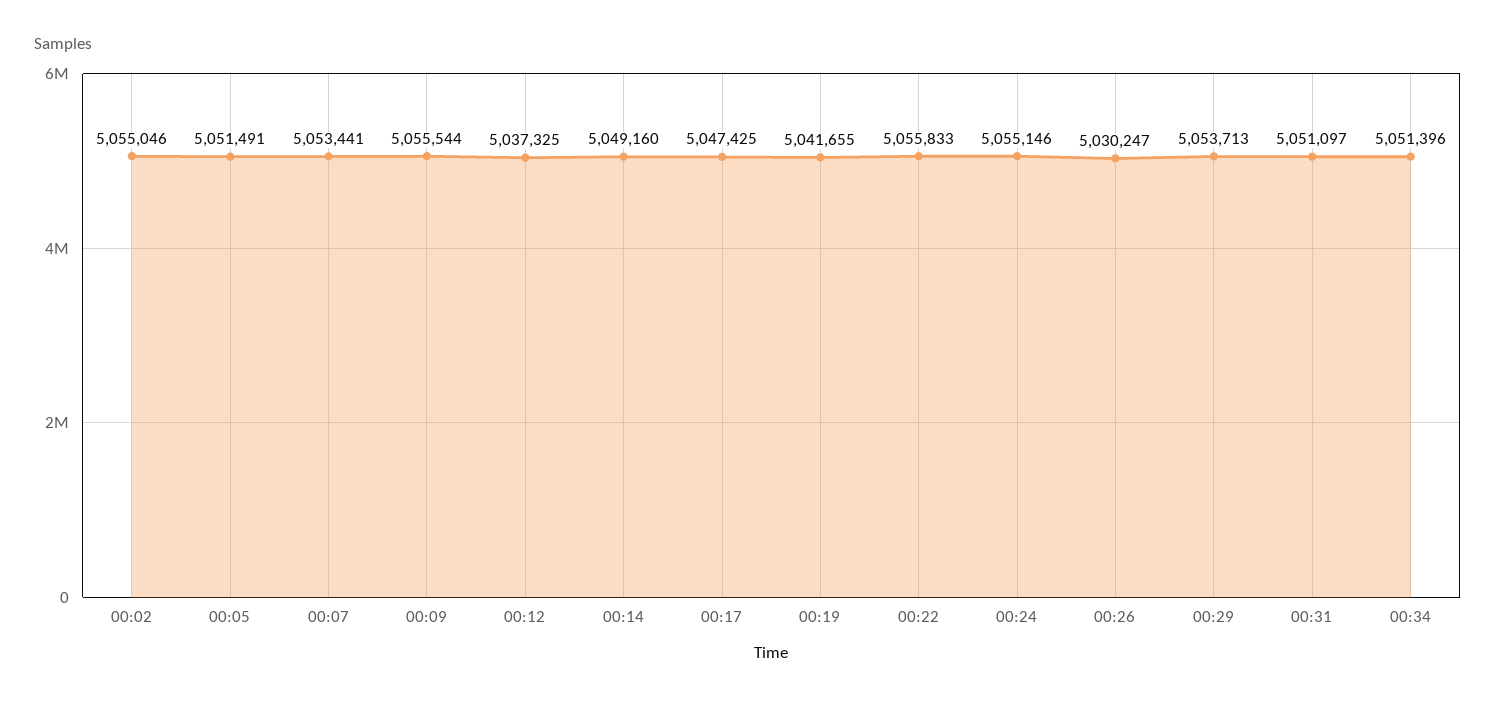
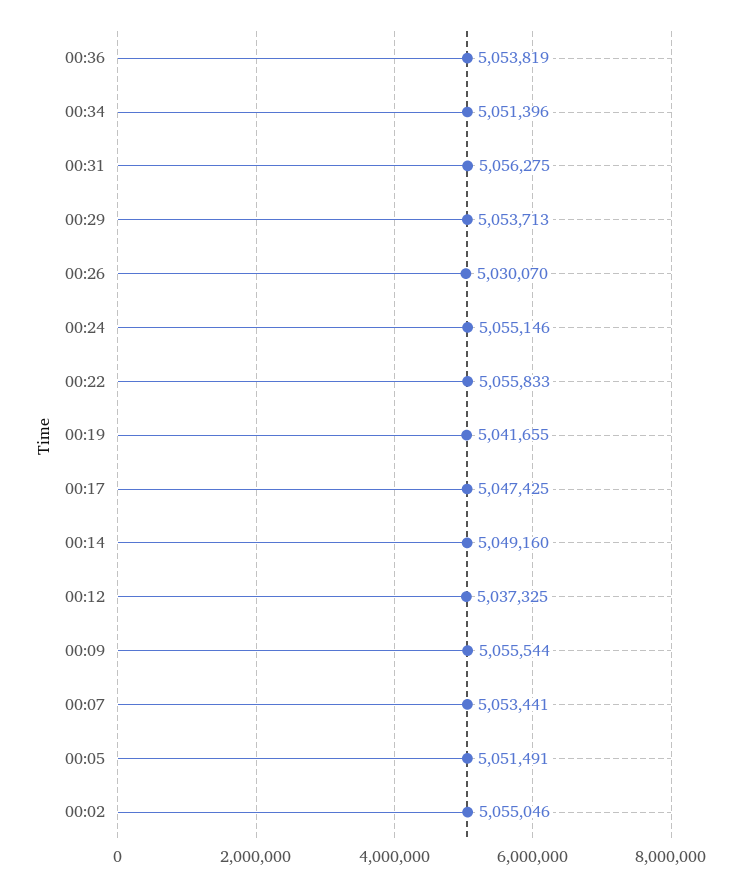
00:26: 5030247 -> 5030070
00:31: 5051097 -> 5056275
00:36: none -> 5053819

